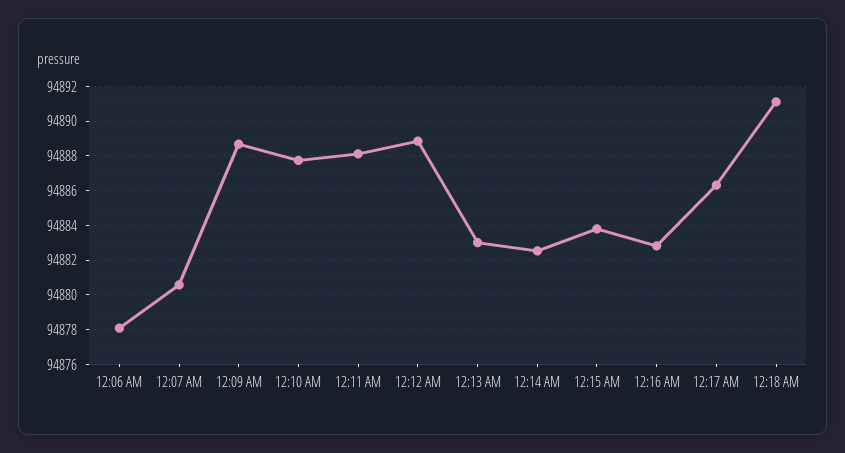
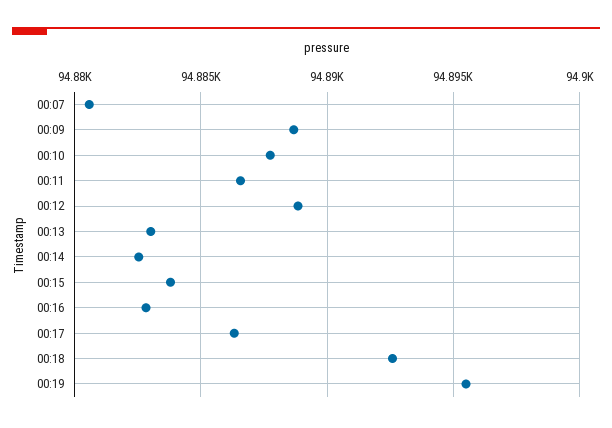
12:06 AM: 94878 -> none
12:11 AM: 94888 -> 94886.5
12:18 AM: 94891 -> 94892.5
00:19: none -> 94895.5

